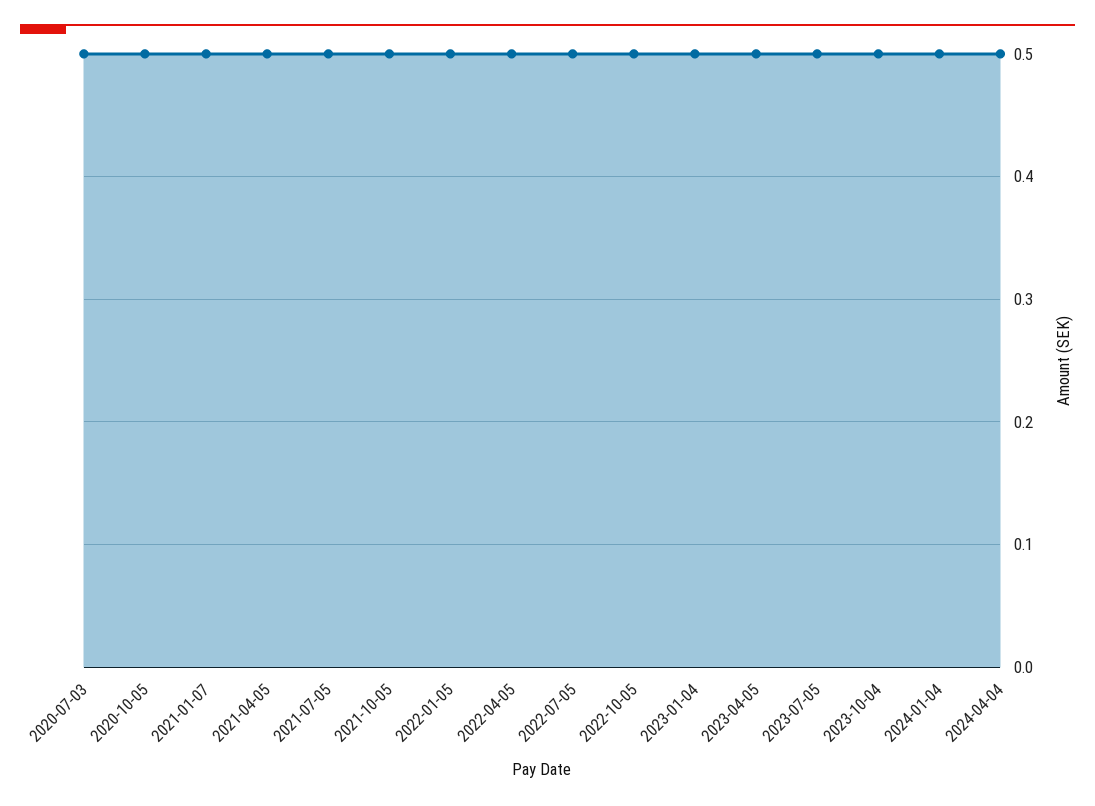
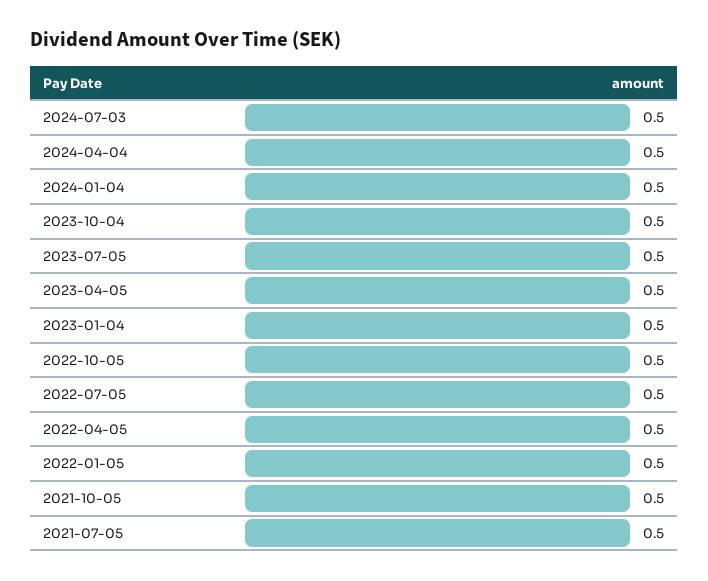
2020-07-03: 0.5 -> none
2020-10-05: 0.5 -> none
2021-01-07: 0.5 -> none
2021-04-05: 0.5 -> none
2024-07-03: none -> 0.5

